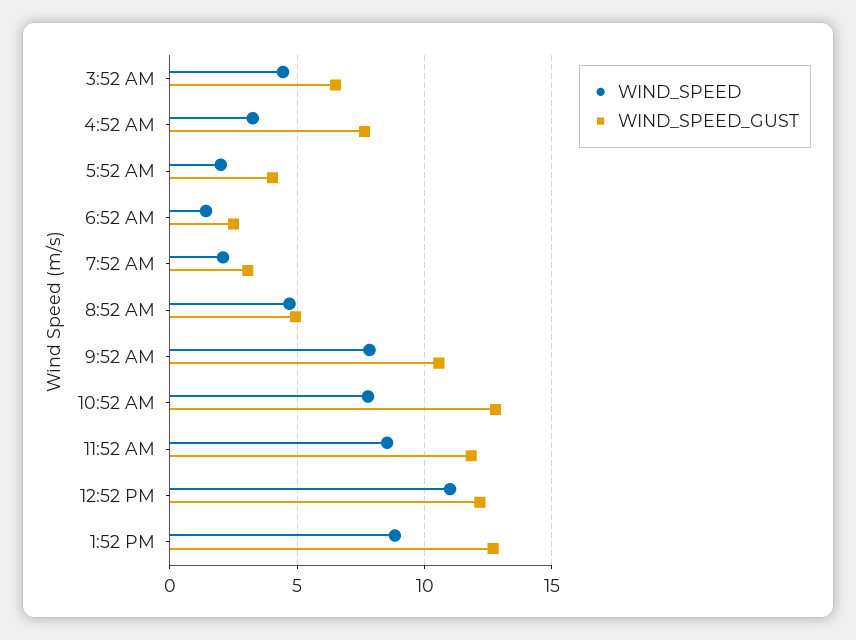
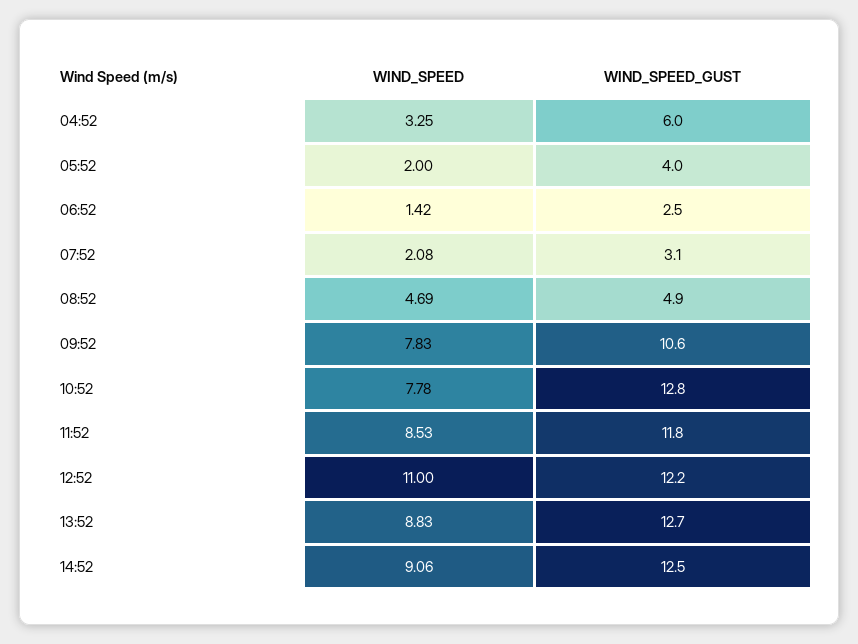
WIND_SPEED, 3:52 AM: 4.5 -> none
WIND_SPEED_GUST, 3:52 AM: 6.5 -> none
WIND_SPEED_GUST, 4:52 AM: 7.5 -> 6
WIND_SPEED, 14:52: none -> 9.06
WIND_SPEED_GUST, 14:52: none -> 12.5

